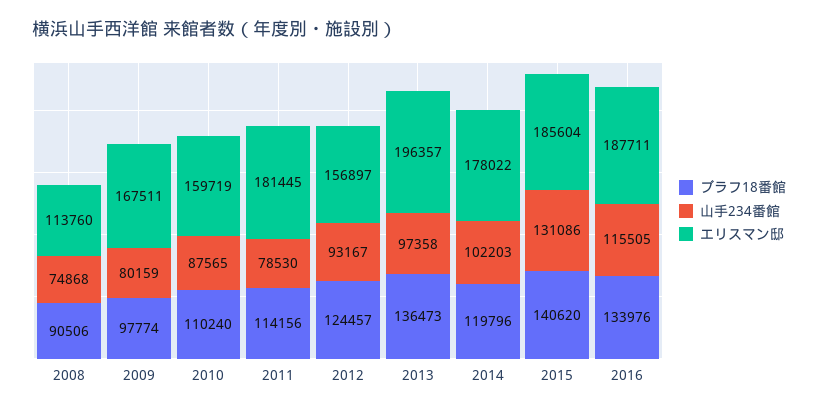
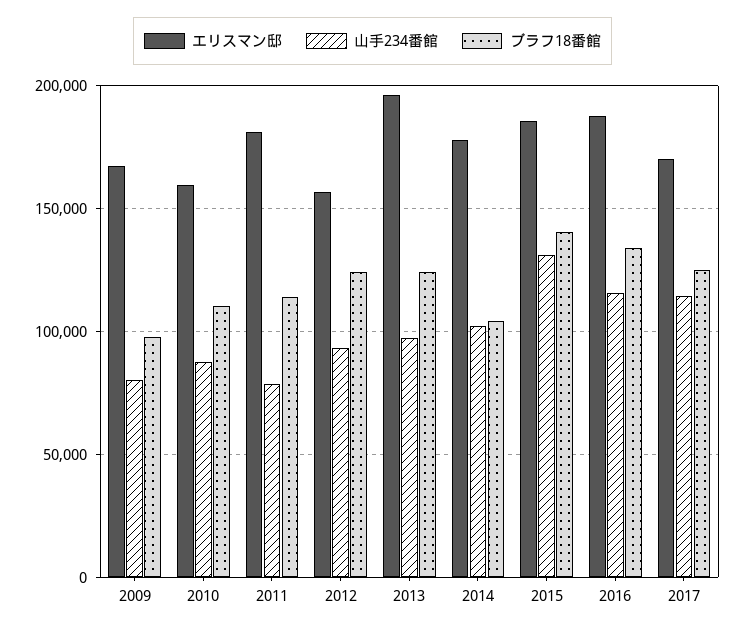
ブラフ18番館, 2008: 90506 -> none
山手234番館, 2008: 74868 -> none
エリスマン邸, 2008: 113760 -> none
ブラフ18番館, 2013: 136473 -> 125000
ブラフ18番館, 2014: 119796 -> 105000
エリスマン邸, 2017: none -> 170000
山手234番館, 2017: none -> 115000
ブラフ18番館, 2017: none -> 125000

